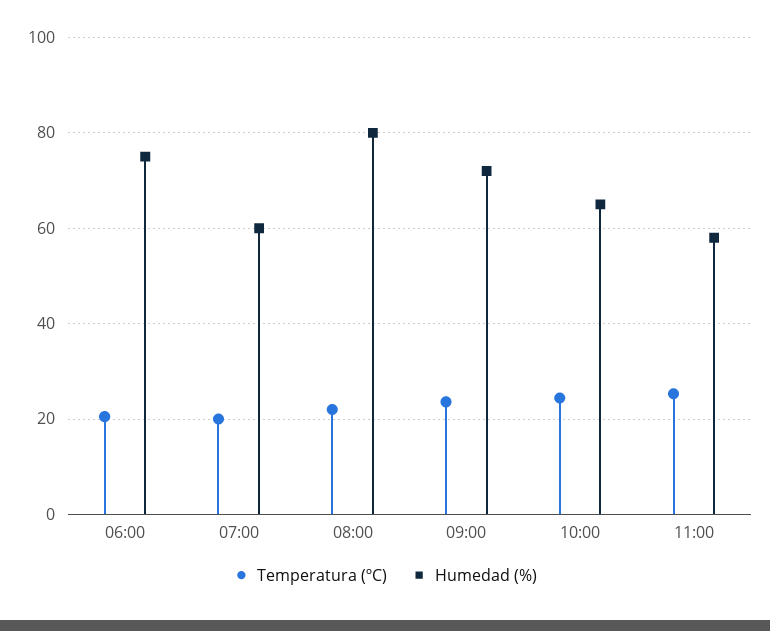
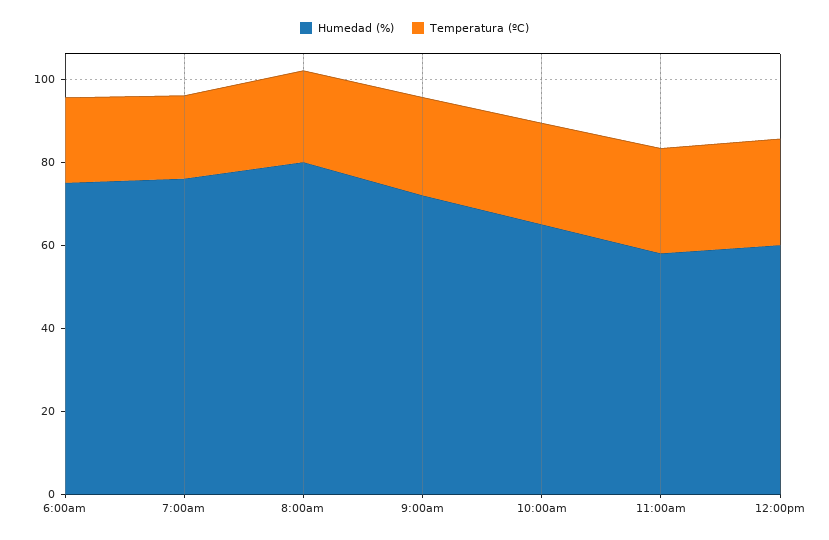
Humedad (%), 07:00: 60 -> 75
Humedad (%), 12:00pm: none -> 60
Temperatura (ºC), 12:00pm: none -> 25

